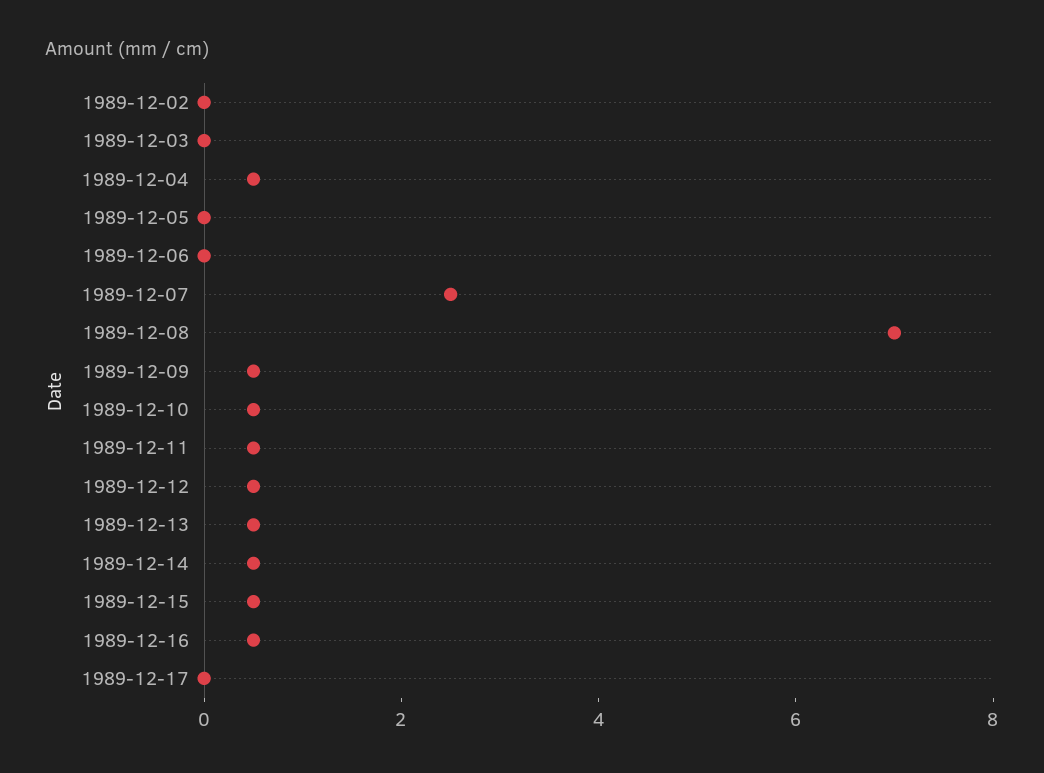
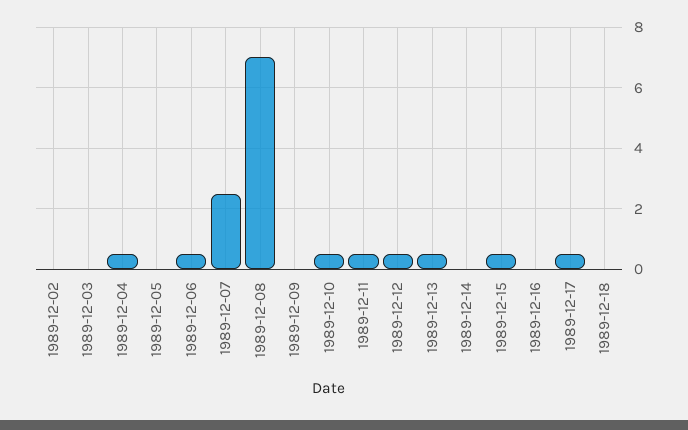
1989-12-06: 0 -> 0.5
1989-12-09: 0.5 -> 0
1989-12-14: 0.5 -> 0
1989-12-16: 0.5 -> 0
1989-12-17: 0 -> 0.5
1989-12-18: none -> 0

